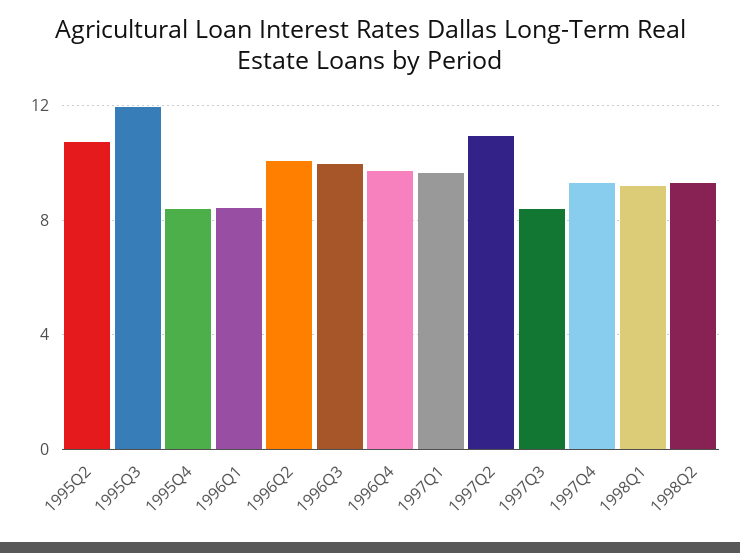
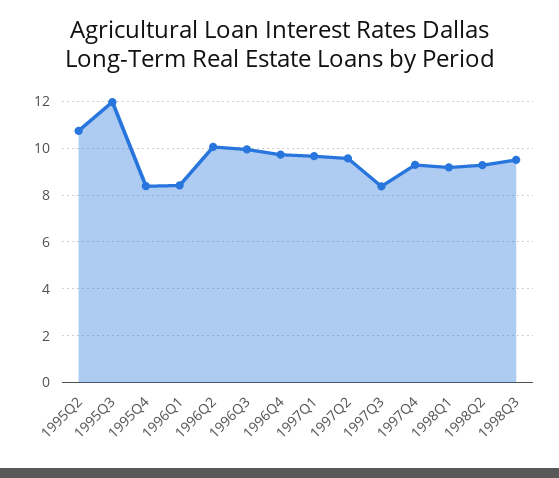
1997Q2: 11 -> 9.5
1998Q3: none -> 9.5

